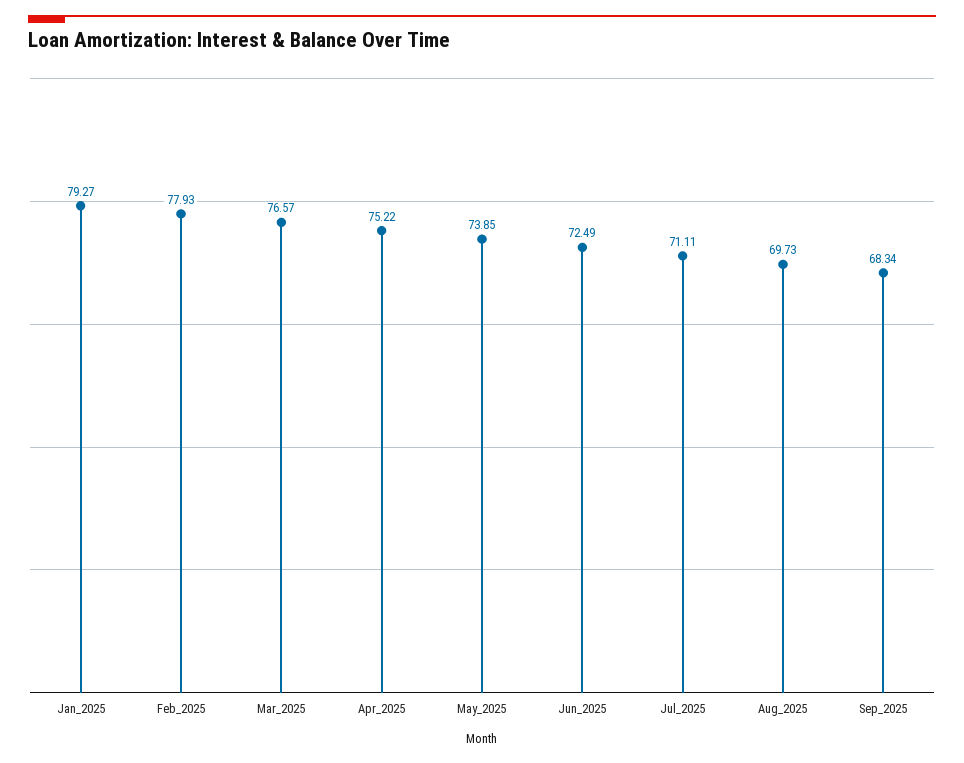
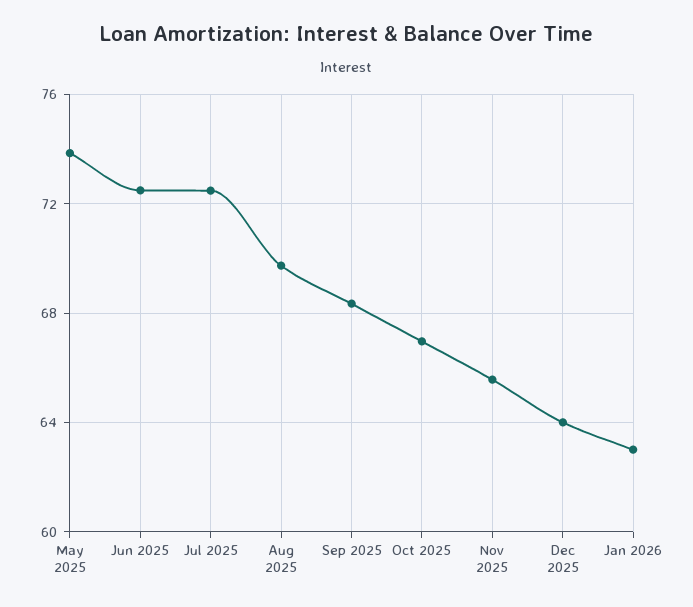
Jan_2025: 79.27 -> none
Feb_2025: 77.93 -> none
Mar_2025: 76.57 -> none
Apr_2025: 75.22 -> none
Jul_2025: 71.11 -> 72.5
Oct 2025: none -> 67
Nov 2025: none -> 65.5
Dec 2025: none -> 64
Jan 2026: none -> 63

